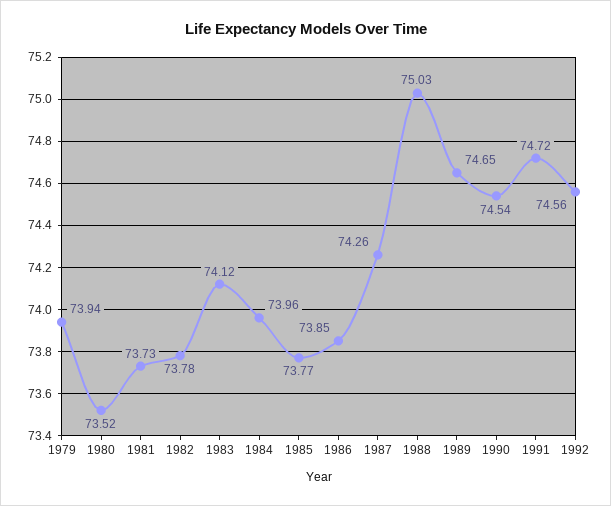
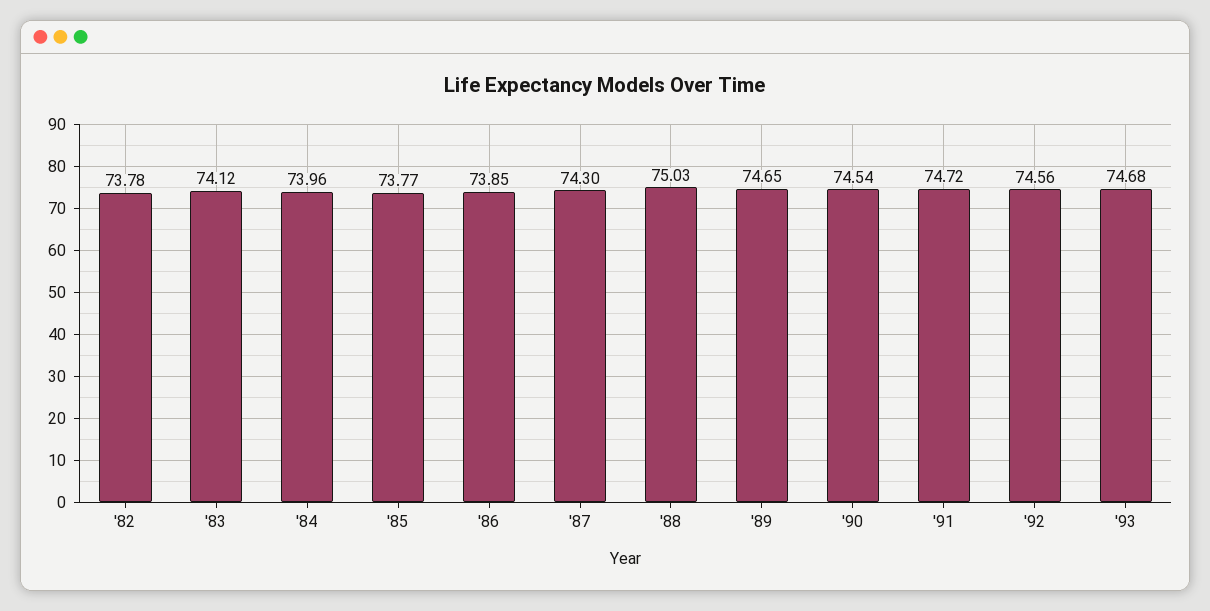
1979: 73.94 -> none
1980: 73.52 -> none
1981: 73.73 -> none
1987: 74.26 -> 74.3
'93: none -> 74.68

